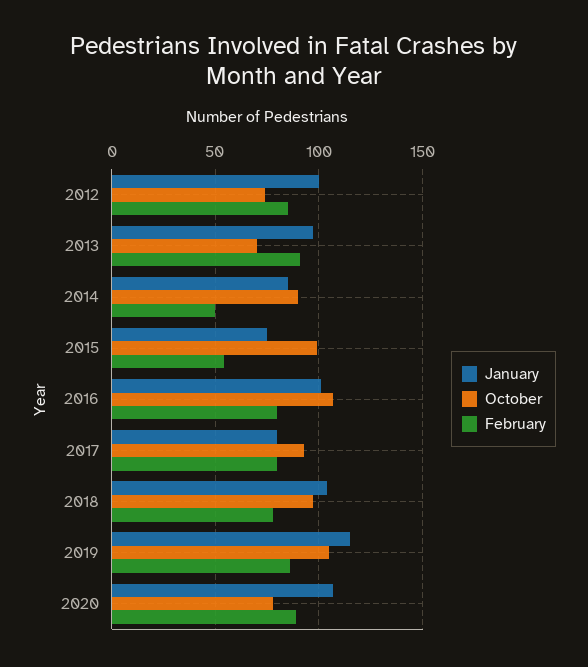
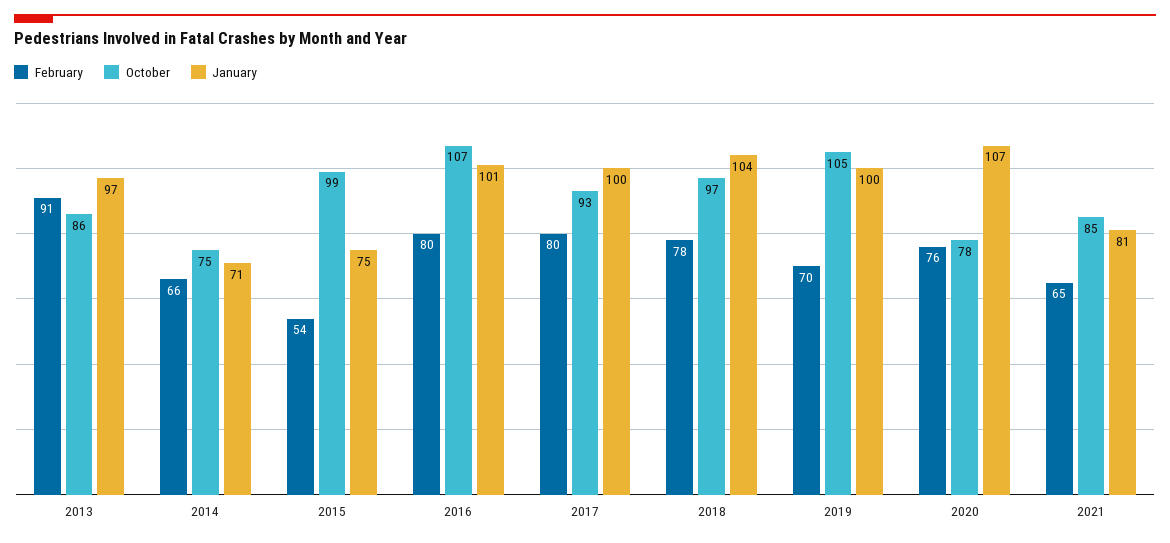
January, 2012: 100 -> none
October, 2012: 75 -> none
February, 2012: 85 -> none
October, 2013: 70 -> 86
January, 2014: 85 -> 71
October, 2014: 90 -> 75
February, 2014: 50 -> 66
January, 2017: 80 -> 100
January, 2019: 115 -> 100
February, 2019: 85 -> 70
February, 2020: 90 -> 76
February, 2021: none -> 65
October, 2021: none -> 85
January, 2021: none -> 81

